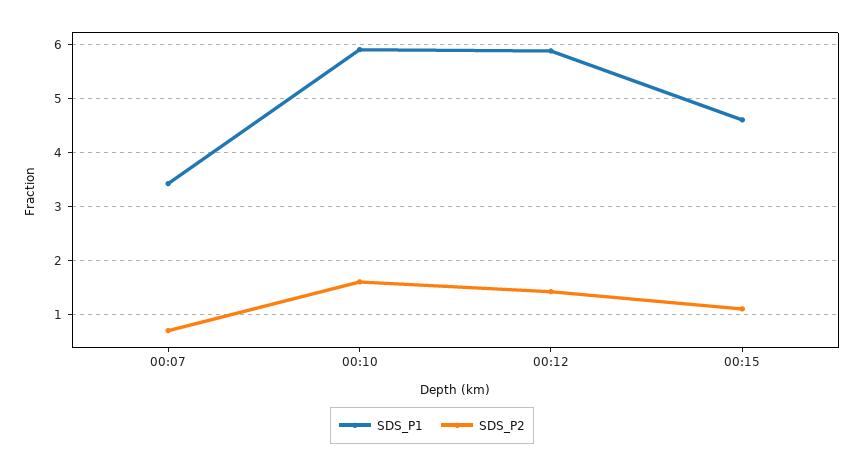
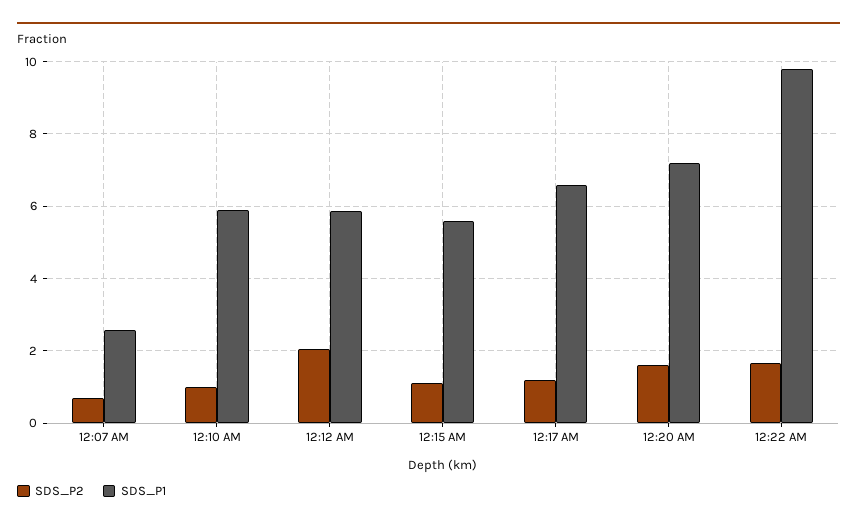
SDS_P1, 00:07: 3.4 -> 2.6
SDS_P2, 00:10: 1.6 -> 1
SDS_P2, 00:12: 1.4 -> 2
SDS_P1, 00:15: 4.6 -> 5.6
SDS_P2, 12:17 AM: none -> 1.2
SDS_P1, 12:17 AM: none -> 6.6
SDS_P2, 12:20 AM: none -> 1.6
SDS_P1, 12:20 AM: none -> 7.2
SDS_P2, 12:22 AM: none -> 1.6
SDS_P1, 12:22 AM: none -> 9.8

